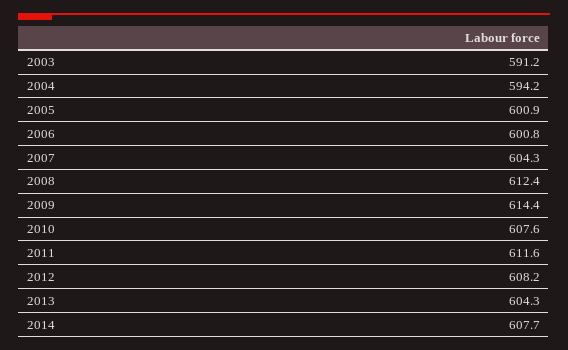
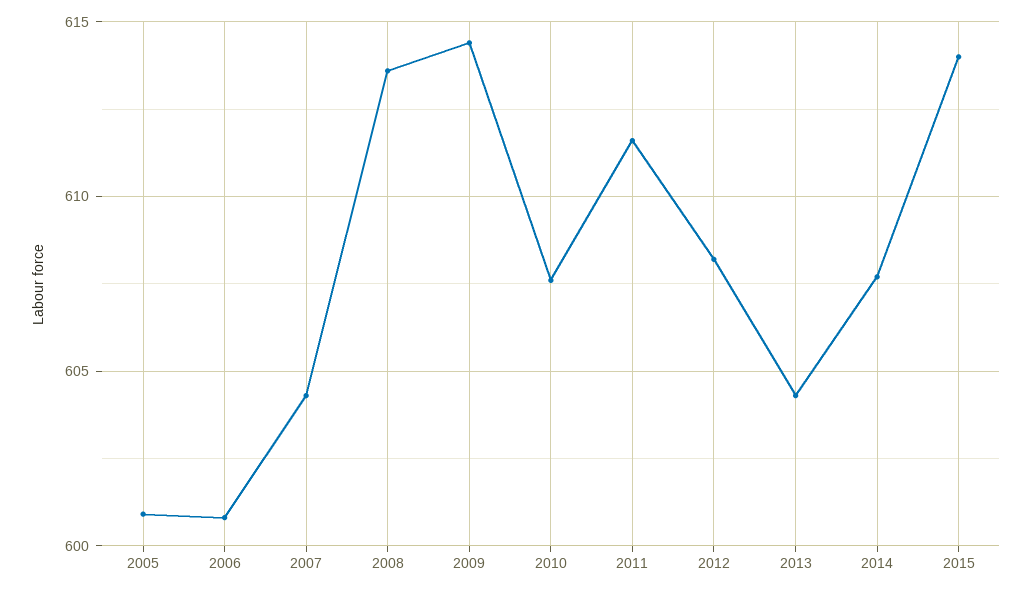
2003: 591.2 -> none
2004: 594.2 -> none
2008: 612.4 -> 613.5
2015: none -> 614

